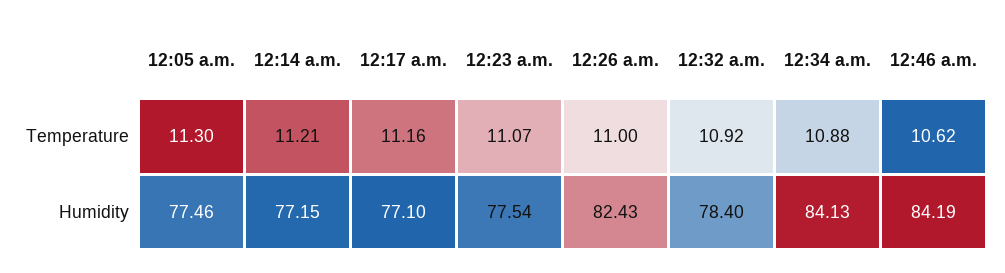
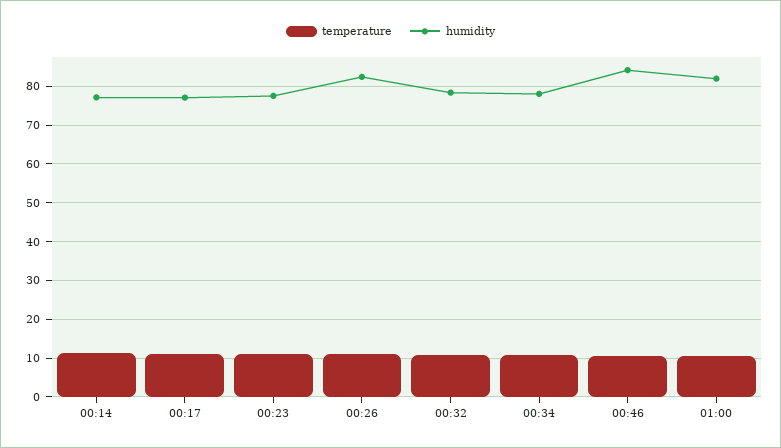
Temperature, 12:05 a.m.: 11.3 -> none
Humidity, 12:05 a.m.: 77.46 -> none
Humidity, 12:34 a.m.: 84.13 -> 78
Temperature, 01:00: none -> 10
Humidity, 01:00: none -> 82

